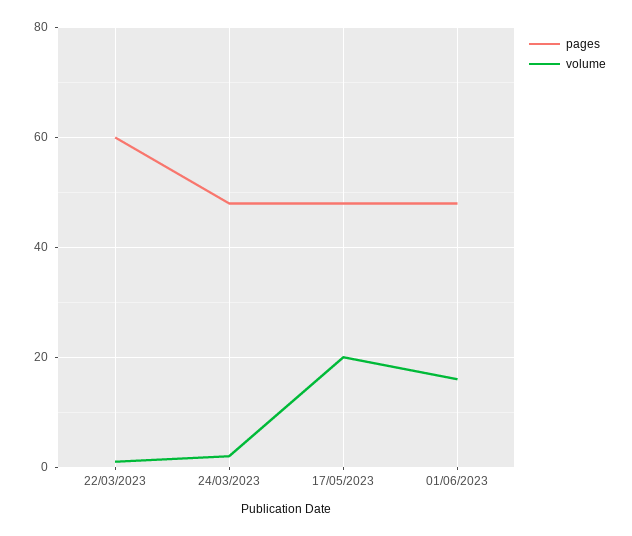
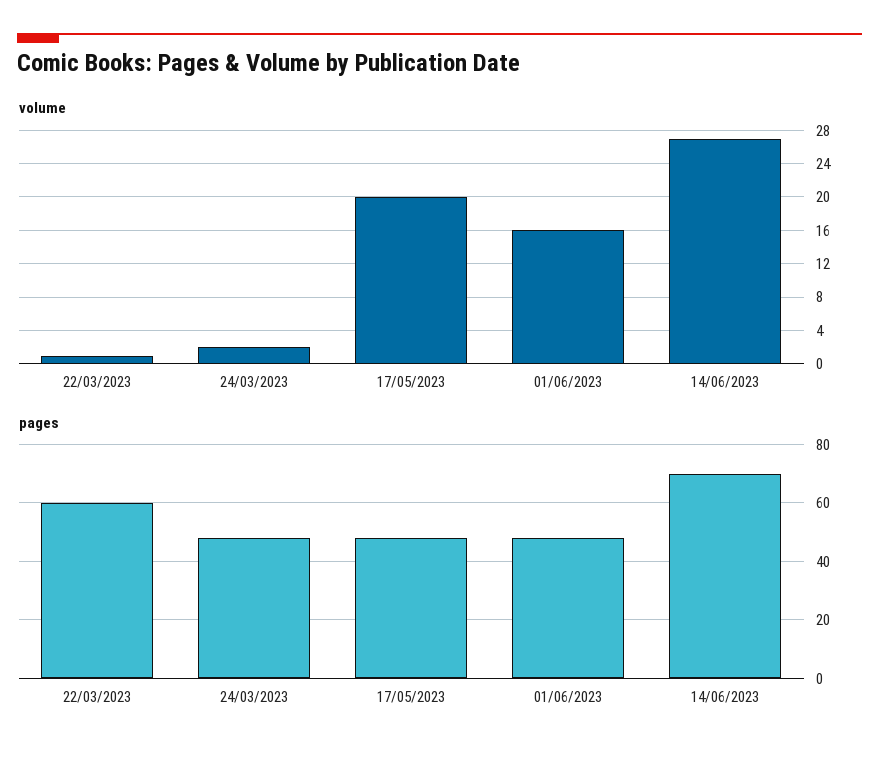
volume, 14/06/2023: none -> 27
pages, 14/06/2023: none -> 70

